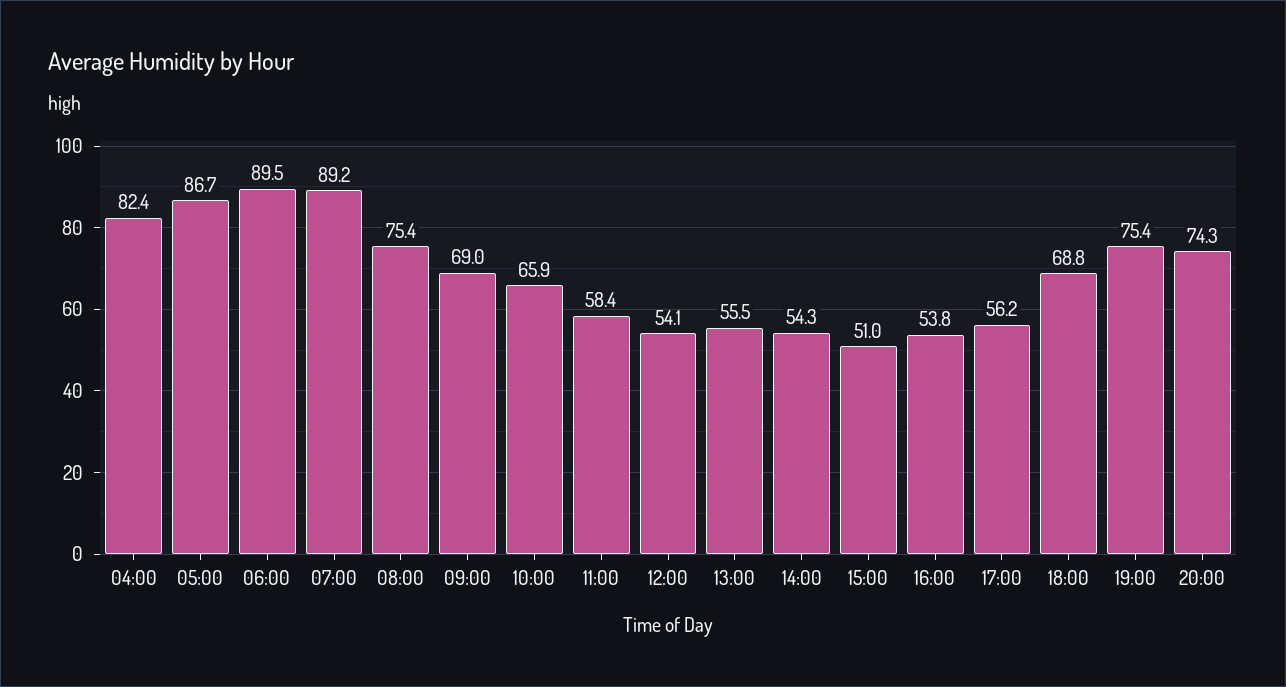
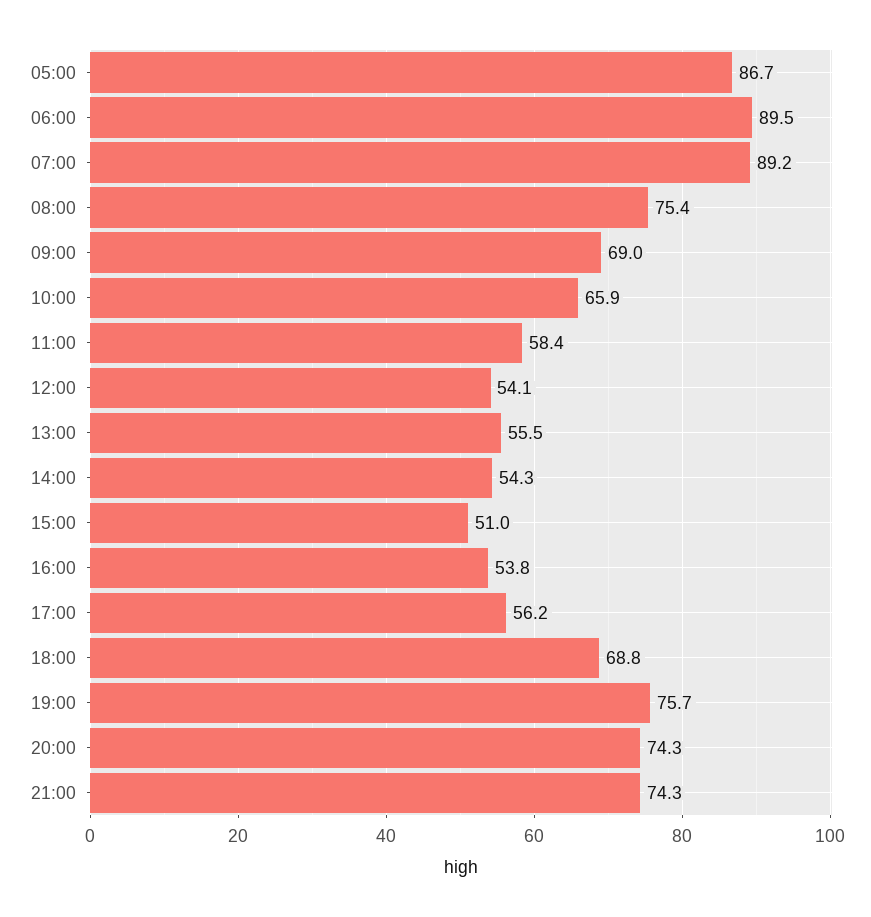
04:00: 82.4 -> none
19:00: 75.4 -> 75.7
21:00: none -> 74.3

